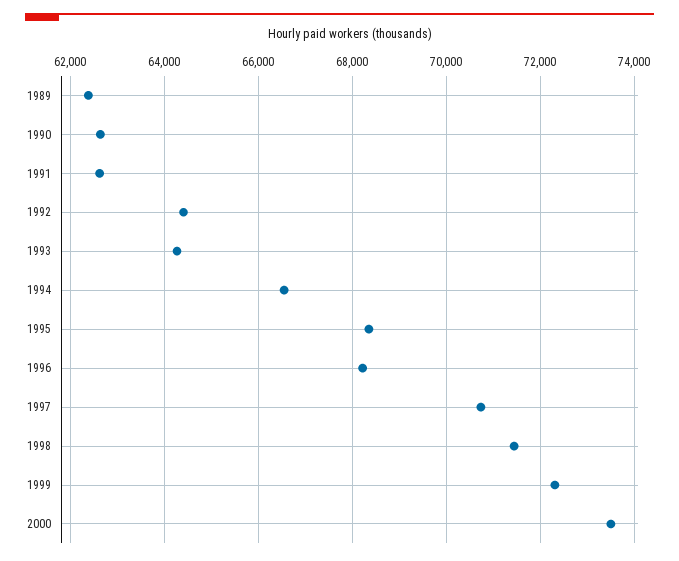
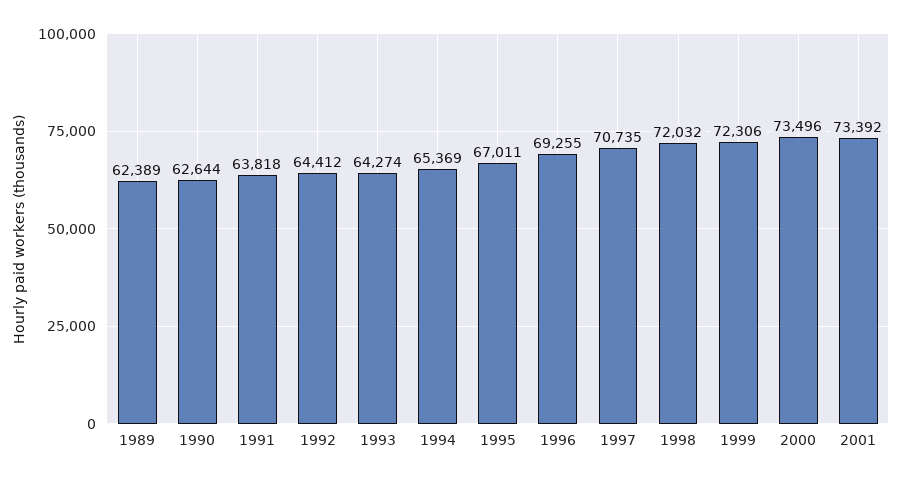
1991: 62600 -> 63818
1994: 66600 -> 65369
1995: 68400 -> 67011
1996: 68200 -> 69255
1998: 71400 -> 72032
2001: none -> 73392

